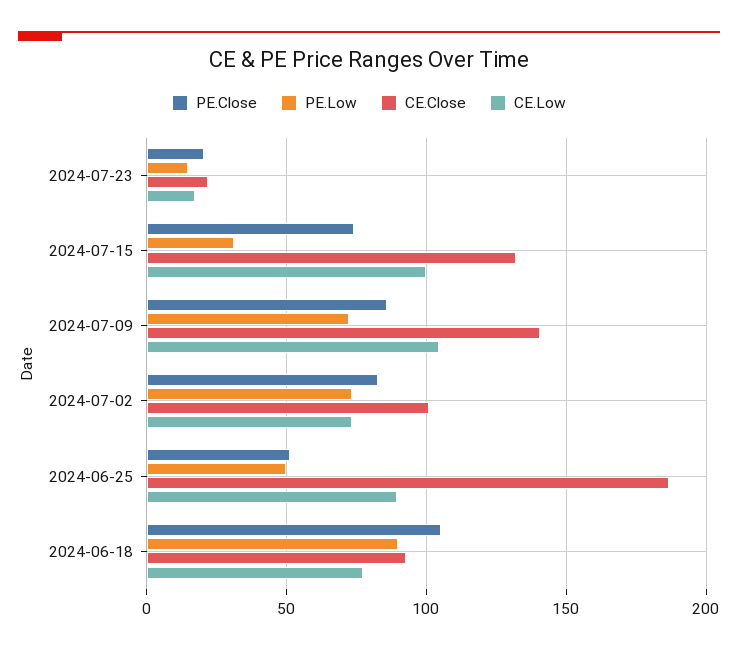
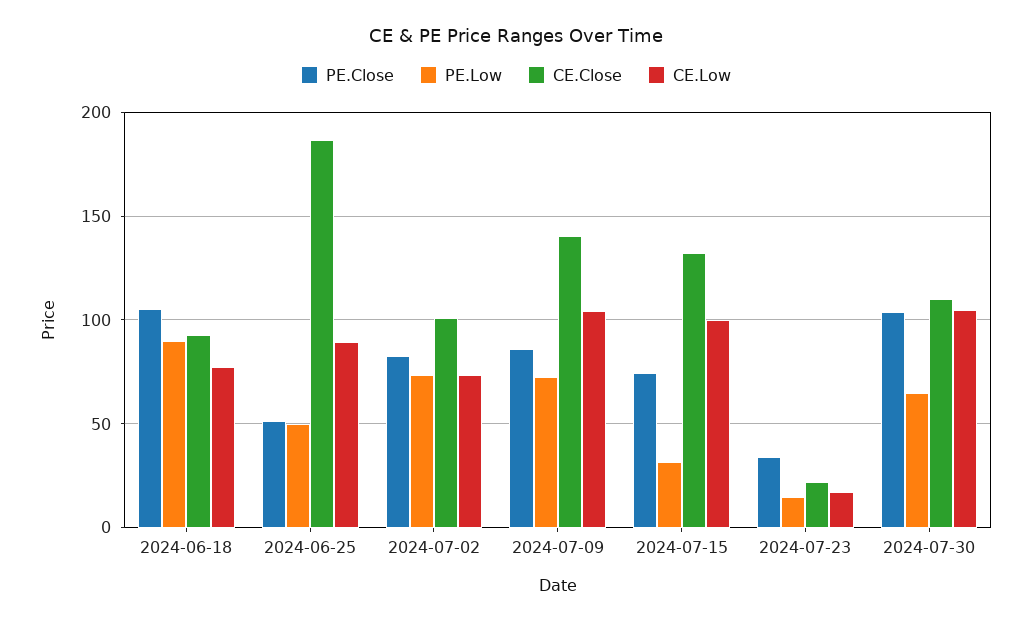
PE.Close, 2024-07-23: 20 -> 35
PE.Close, 2024-07-30: none -> 105
PE.Low, 2024-07-30: none -> 65
CE.Close, 2024-07-30: none -> 110
CE.Low, 2024-07-30: none -> 105

